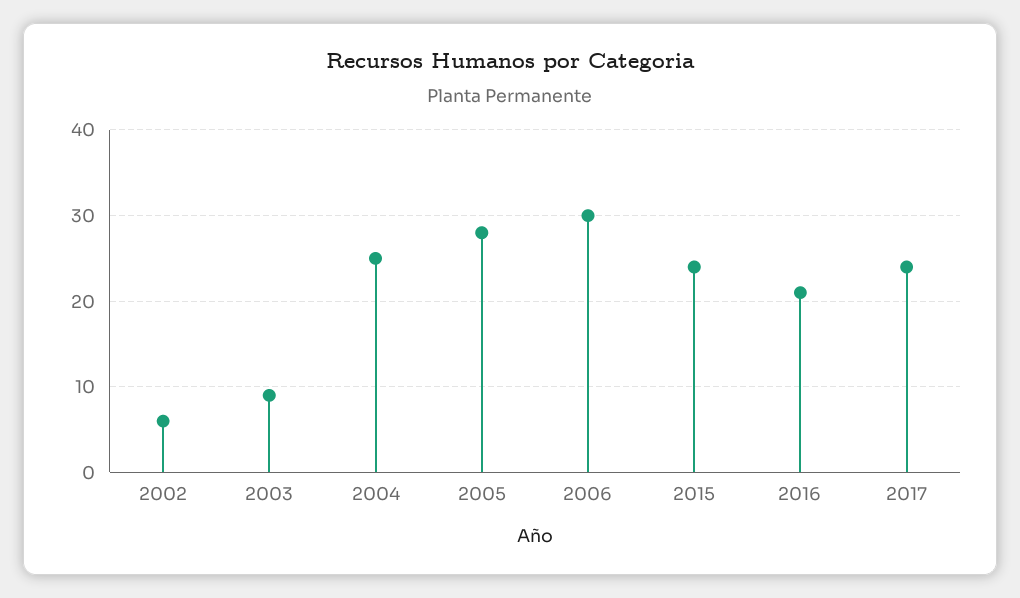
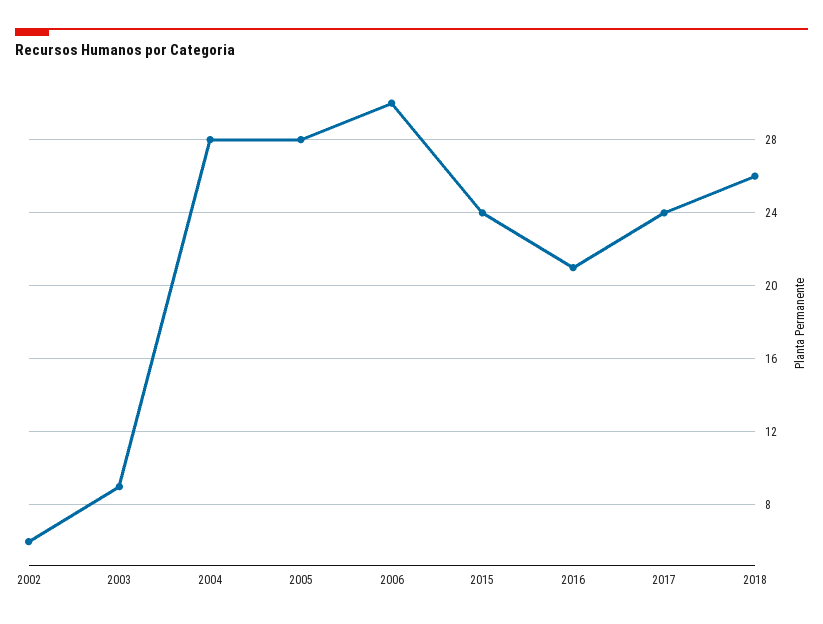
2004: 25 -> 28
2018: none -> 26

